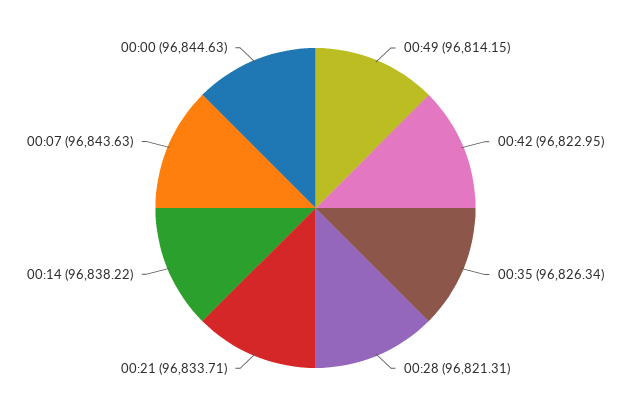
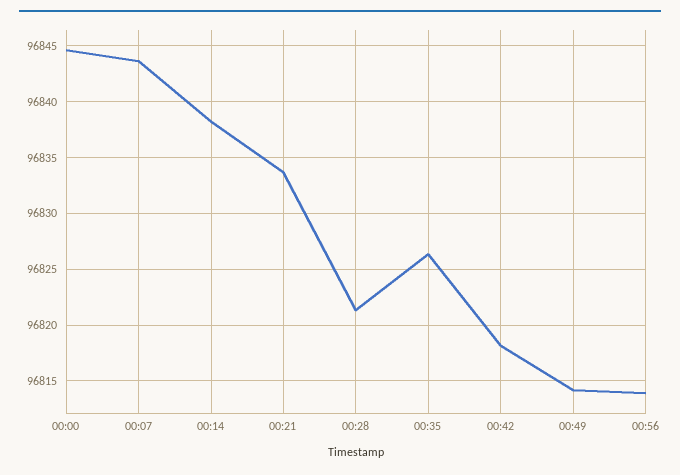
00:42: 96822.95 -> 96818
00:56: none -> 96814

